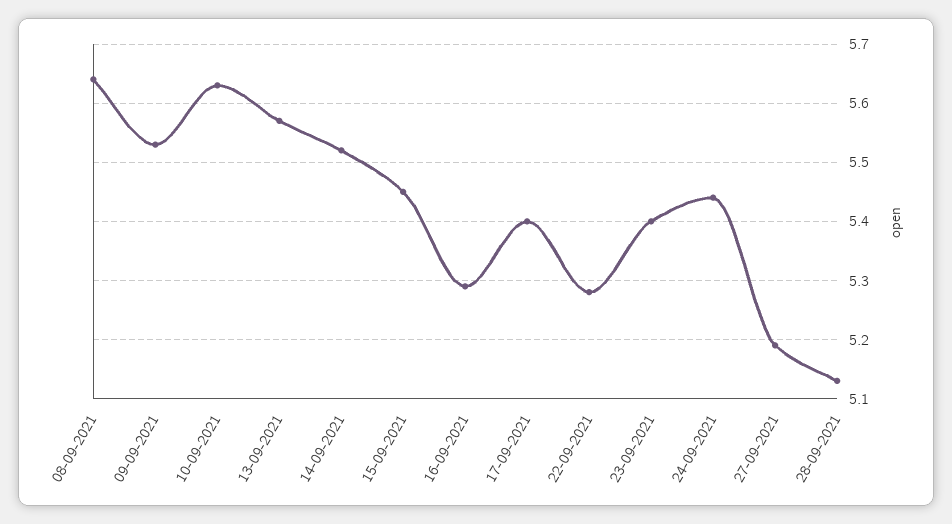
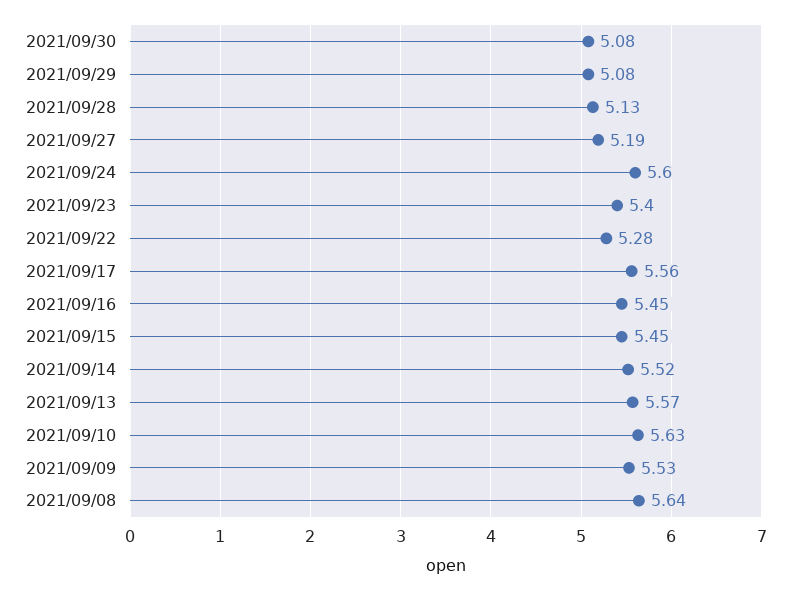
16-09-2021: 5.3 -> 5.45
17-09-2021: 5.4 -> 5.56
24-09-2021: 5.45 -> 5.6
2021/09/30: none -> 5.08
2021/09/29: none -> 5.08

